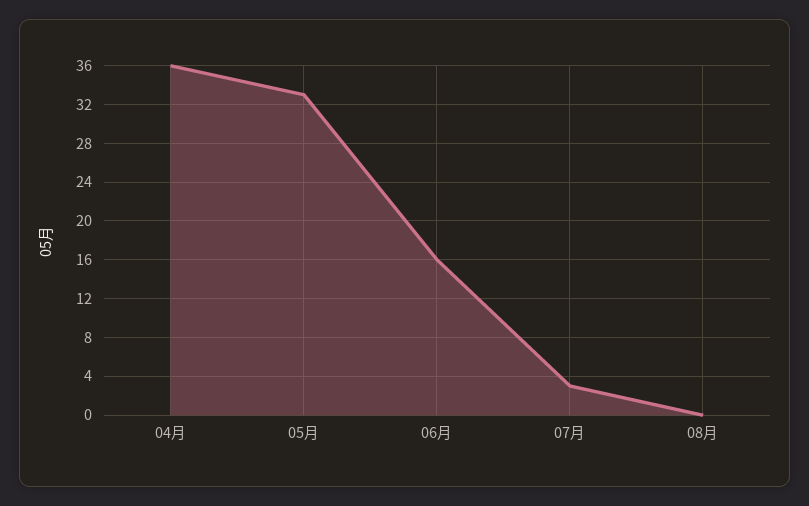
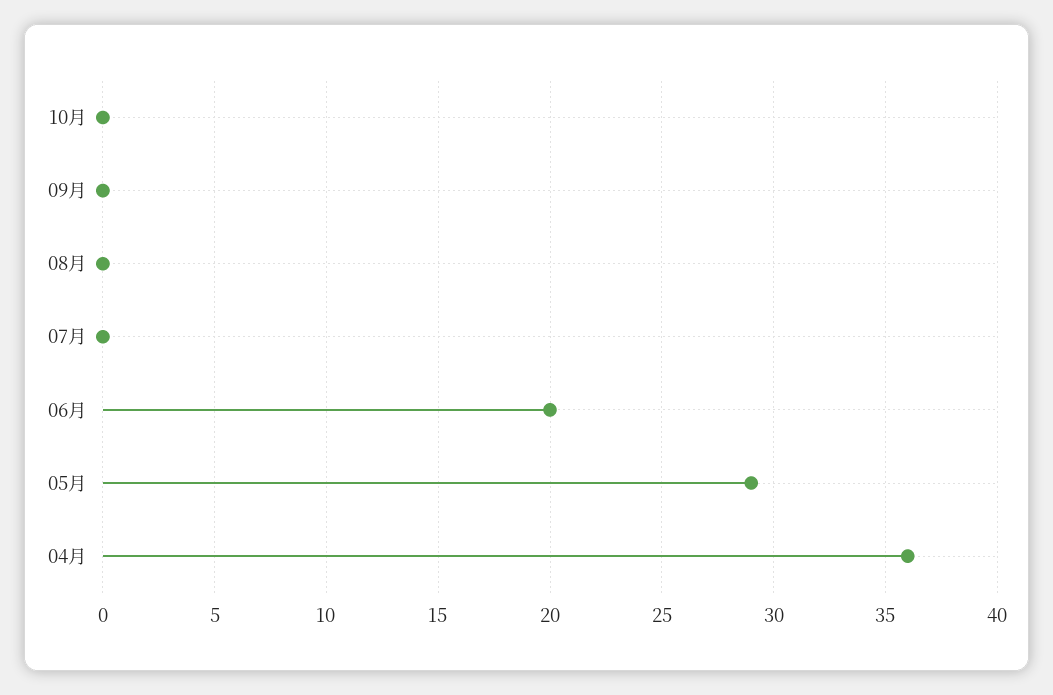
05月: 33 -> 29
06月: 16 -> 20
07月: 3 -> 0
10月: none -> 0
09月: none -> 0

